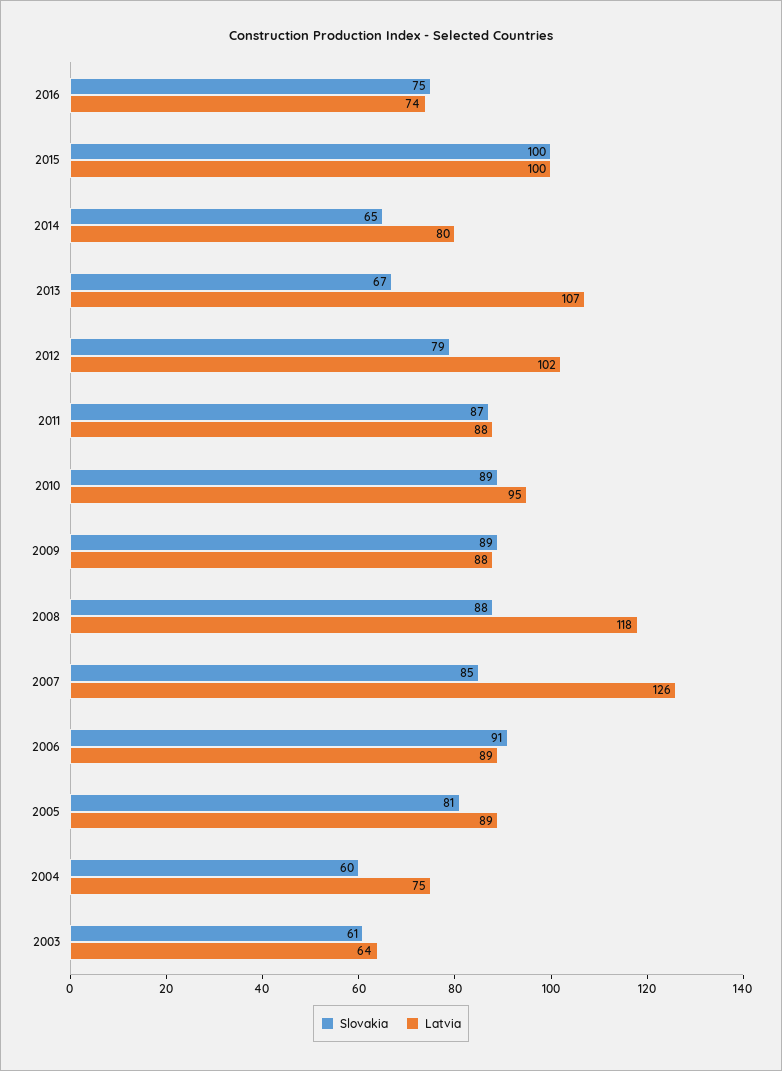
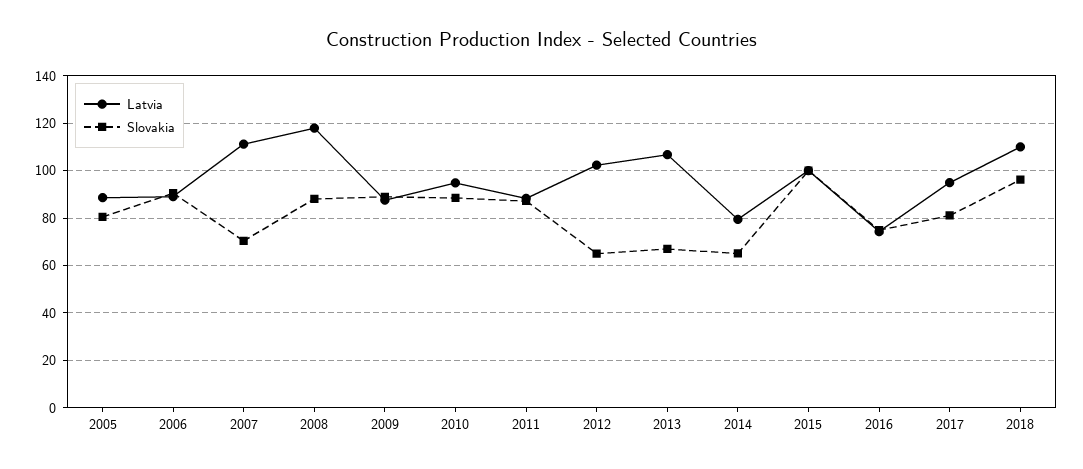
Slovakia, 2012: 79 -> 65
Slovakia, 2007: 85 -> 70
Latvia, 2007: 126 -> 110
Slovakia, 2004: 60 -> none
Latvia, 2004: 75 -> none
Slovakia, 2003: 61 -> none
Latvia, 2003: 64 -> none
Latvia, 2017: none -> 95
Slovakia, 2017: none -> 80
Latvia, 2018: none -> 110
Slovakia, 2018: none -> 95

